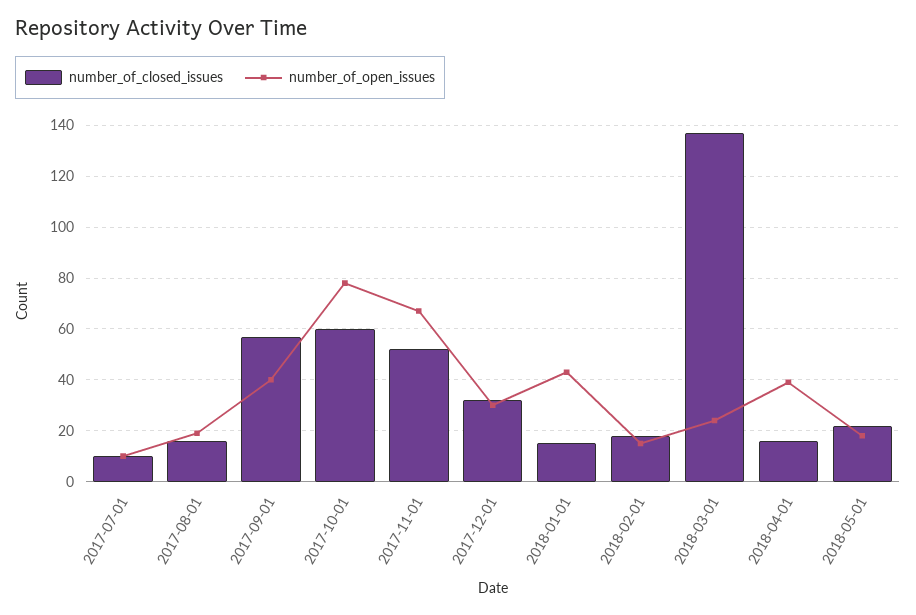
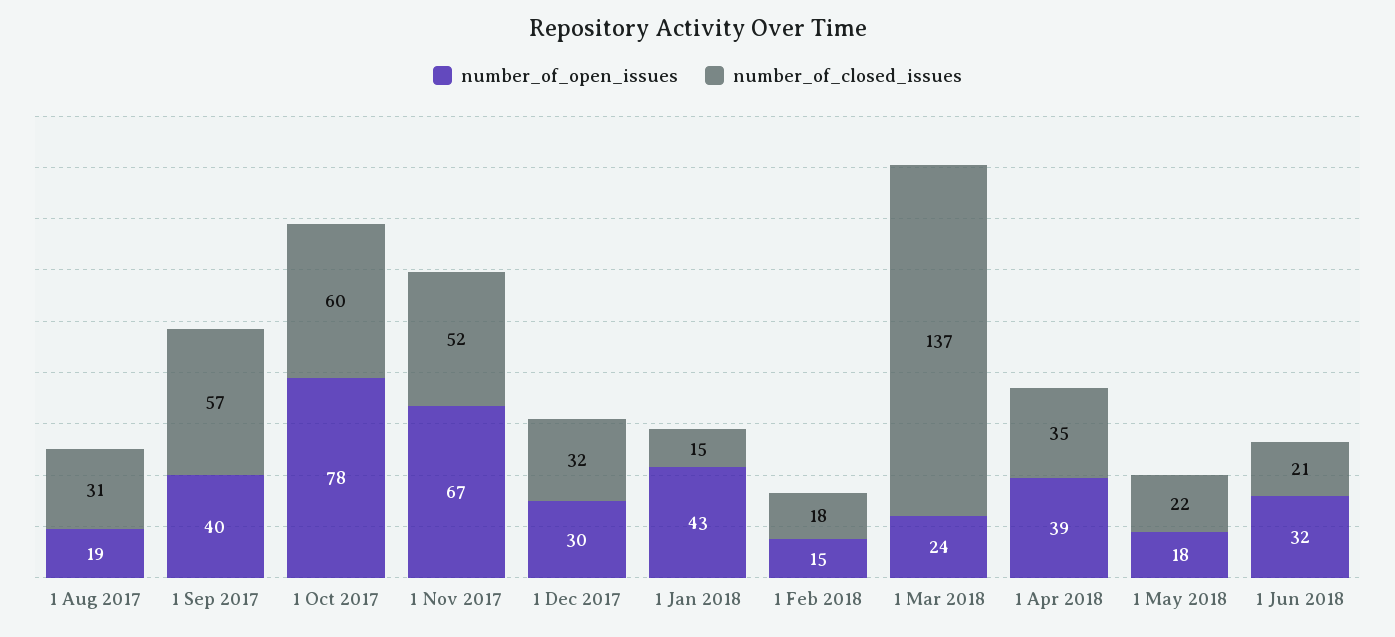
number_of_closed_issues, 2017-07-01: 10 -> none
number_of_open_issues, 2017-07-01: 10 -> none
number_of_closed_issues, 2017-08-01: 15 -> 31
number_of_closed_issues, 2018-04-01: 15 -> 35
number_of_open_issues, 1 Jun 2018: none -> 32
number_of_closed_issues, 1 Jun 2018: none -> 21

